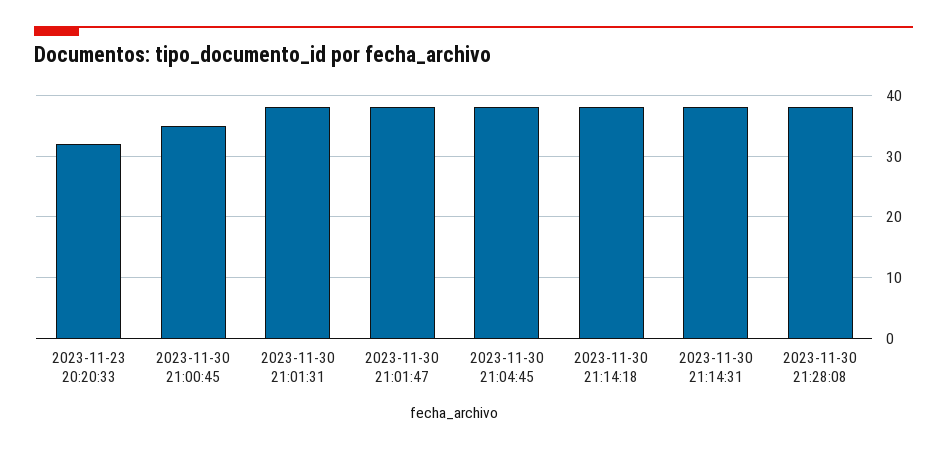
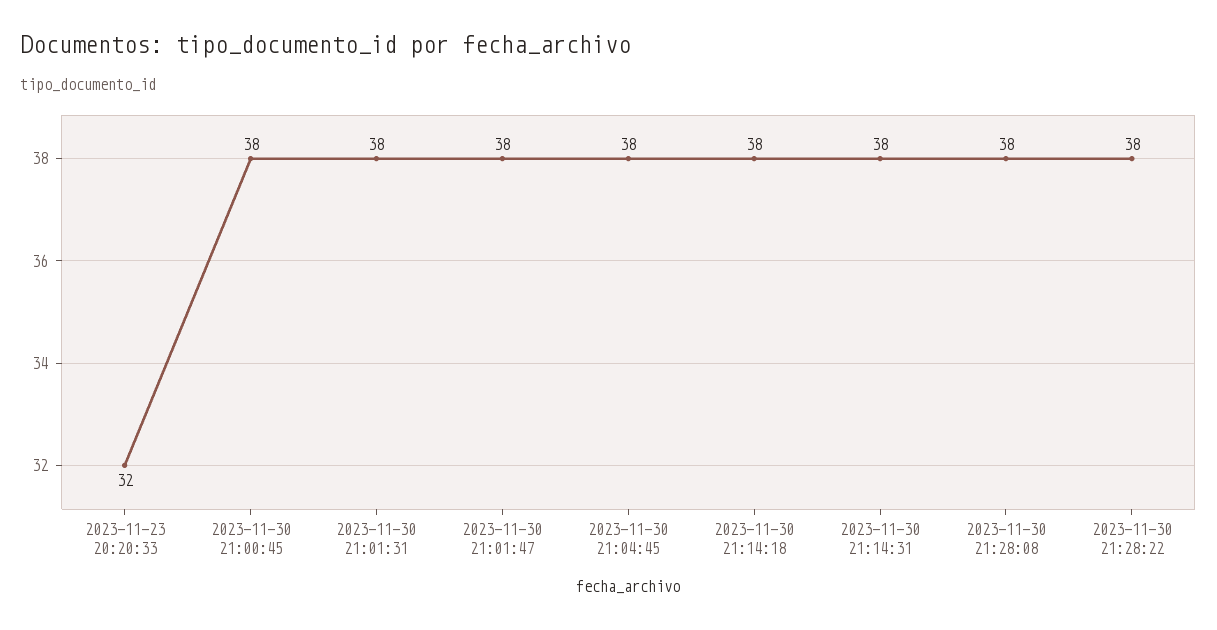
2023-11-30 21:00:45: 35 -> 38
2023-11-30 21:28:22: none -> 38

